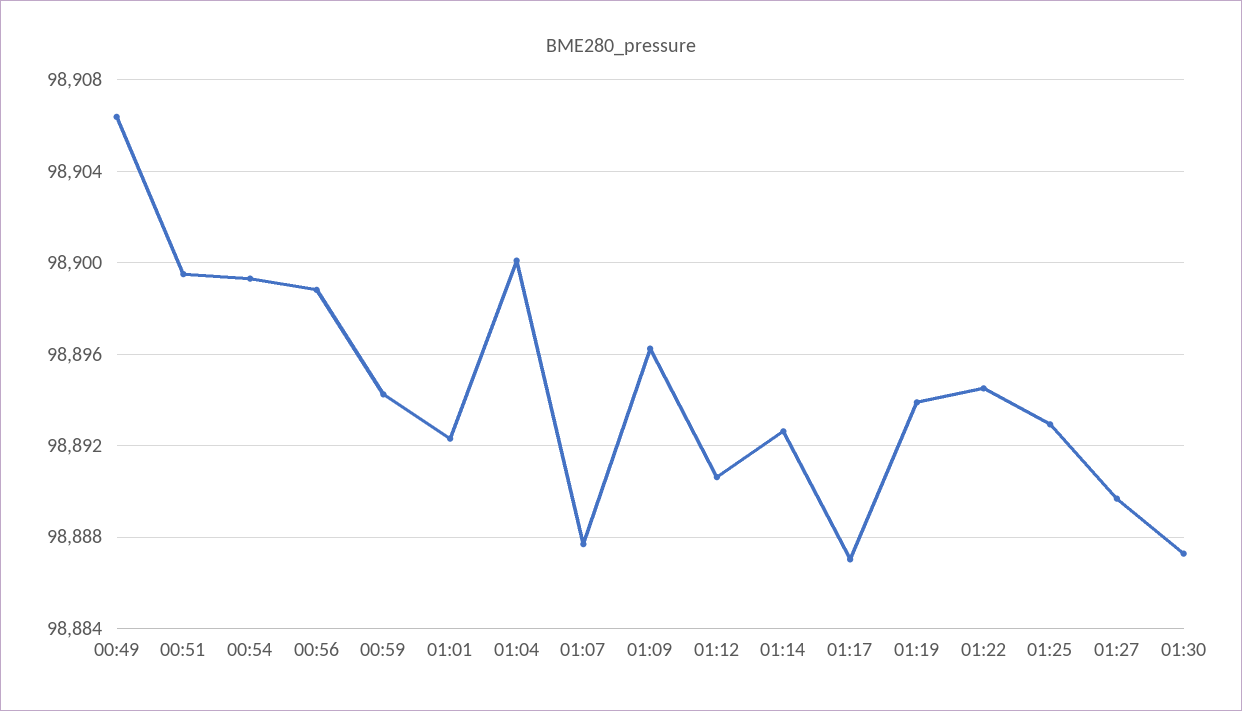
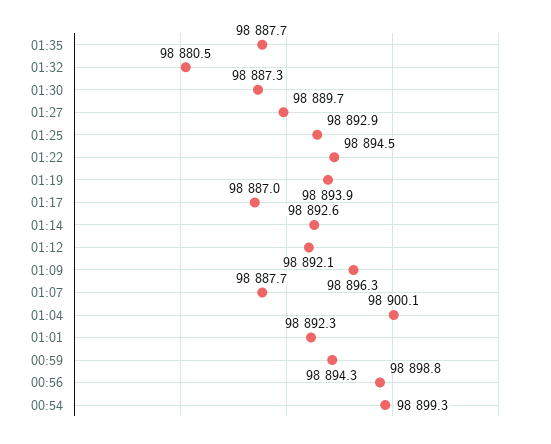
00:49: 98906.5 -> none
00:51: 98899.5 -> none
01:12: 98890.5 -> 98892.1
01:35: none -> 98887.7
01:32: none -> 98880.5

